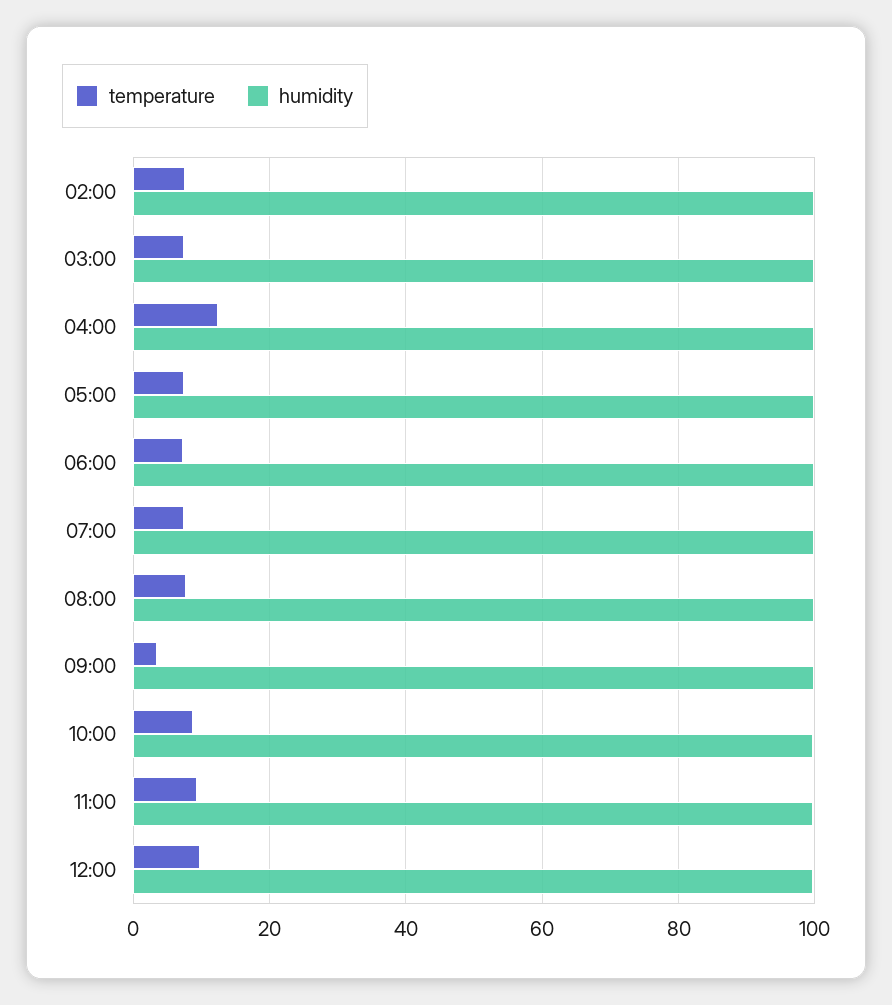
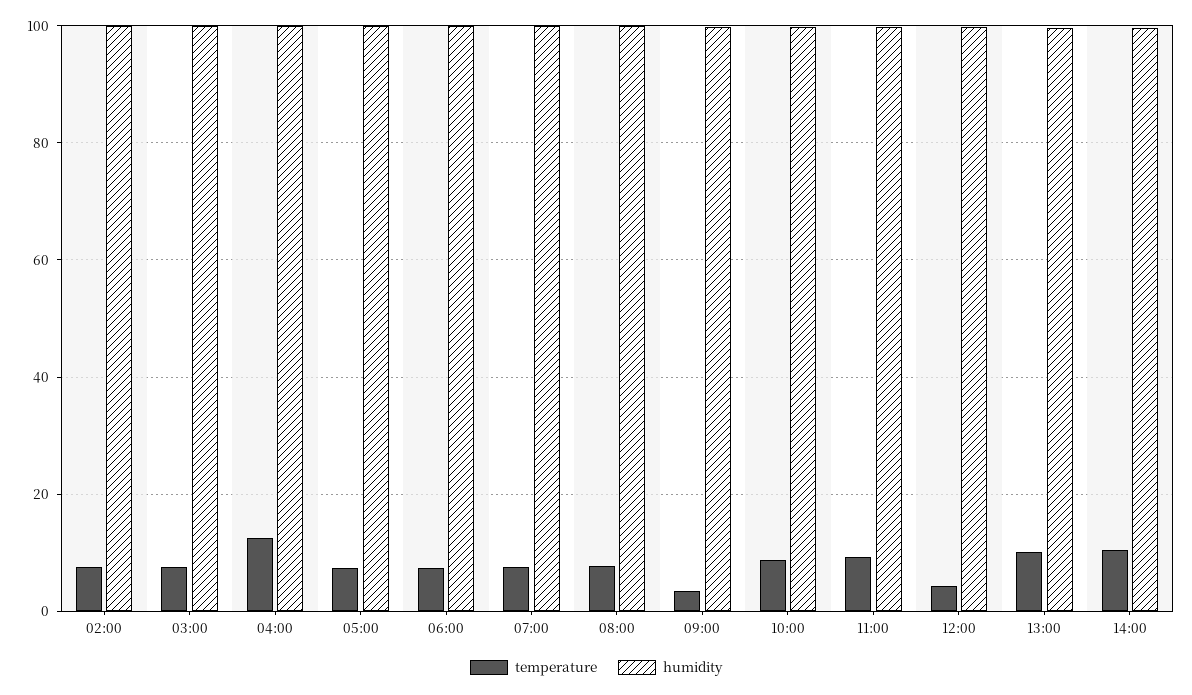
temperature, 12:00: 10 -> 4
temperature, 13:00: none -> 10
humidity, 13:00: none -> 100
temperature, 14:00: none -> 10
humidity, 14:00: none -> 100

